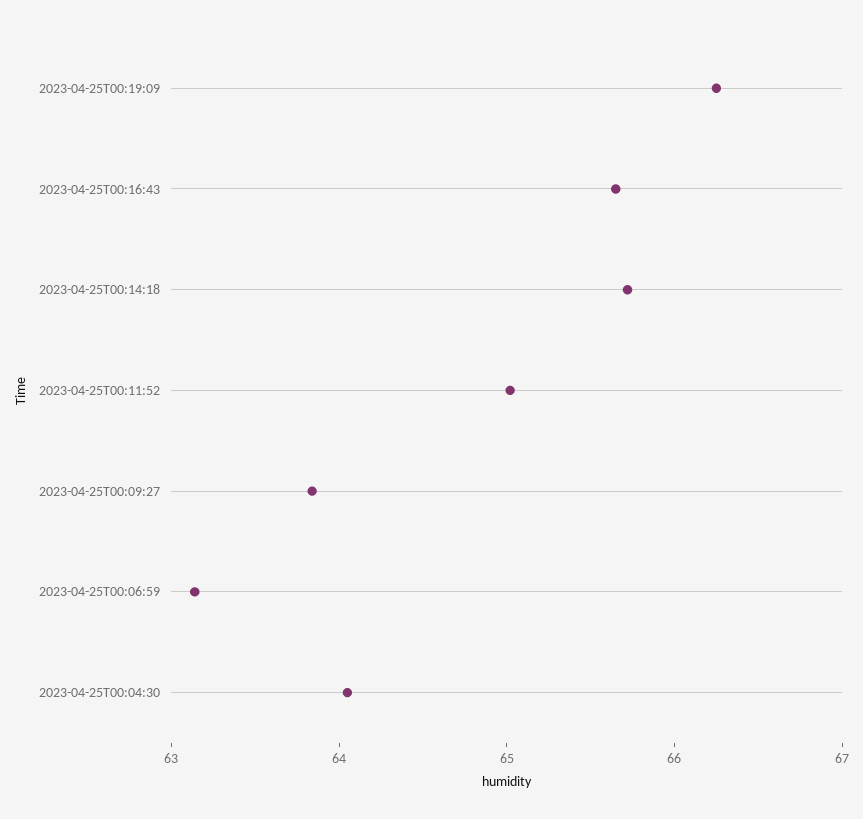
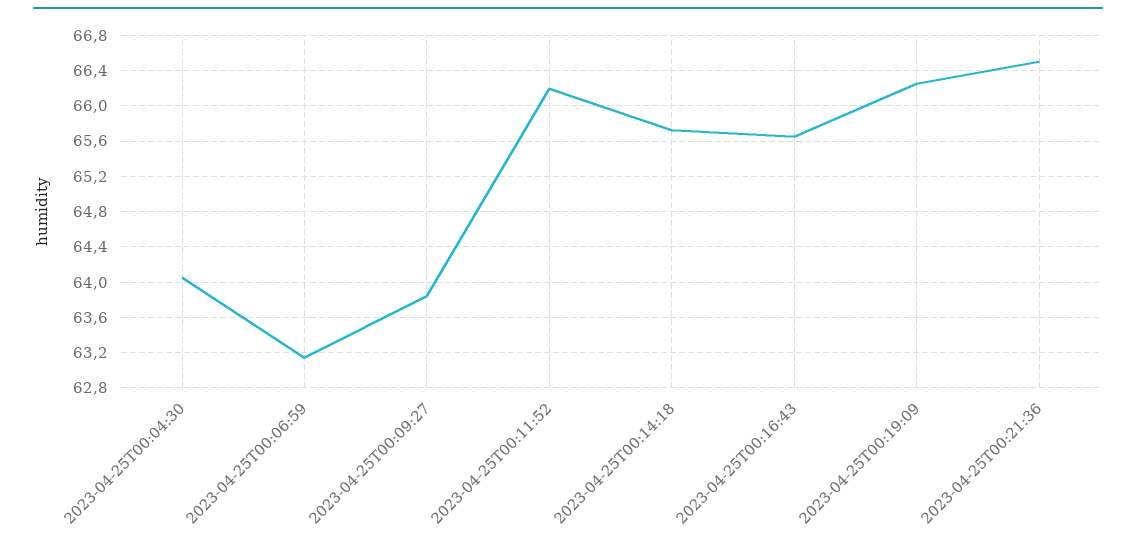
2023-04-25T00:11:52: 65 -> 66.2
2023-04-25T00:21:36: none -> 66.5

